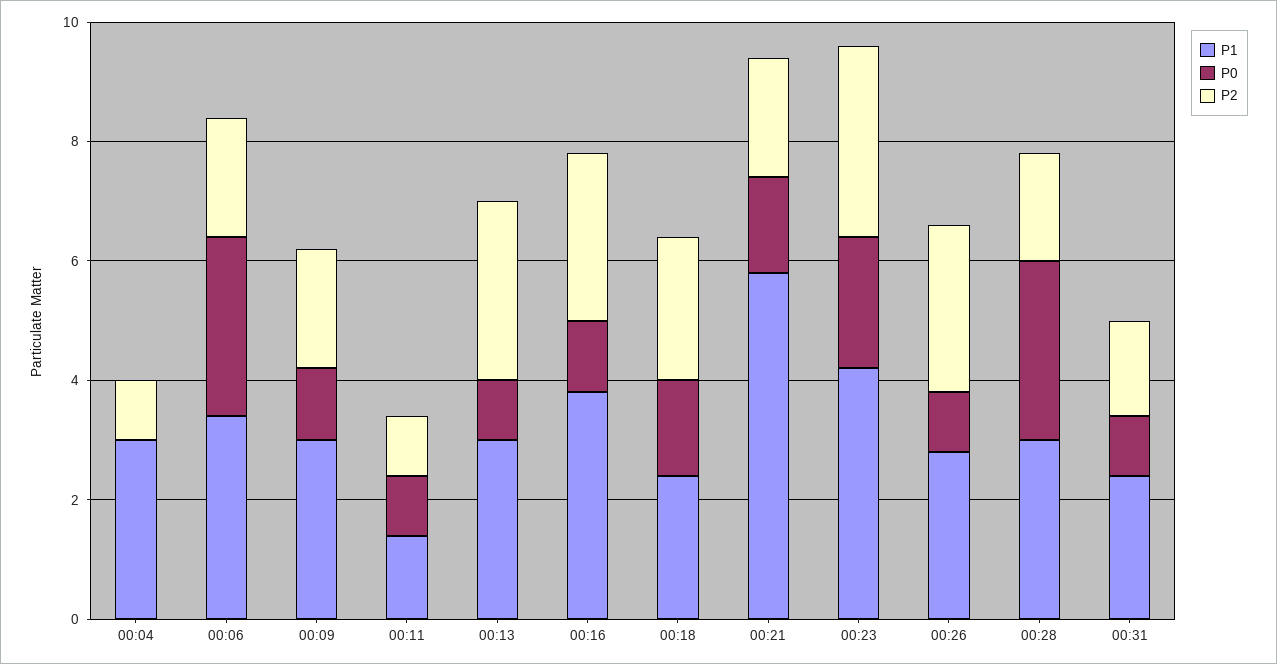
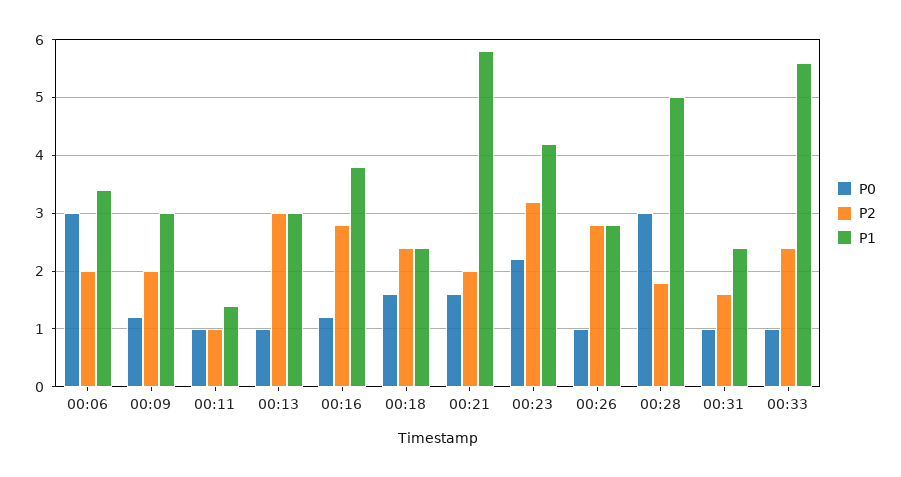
P1, 00:04: 3 -> none
P0, 00:04: 0 -> none
P2, 00:04: 1 -> none
P1, 00:28: 3 -> 5
P0, 00:33: none -> 1
P2, 00:33: none -> 2.5
P1, 00:33: none -> 5.5

